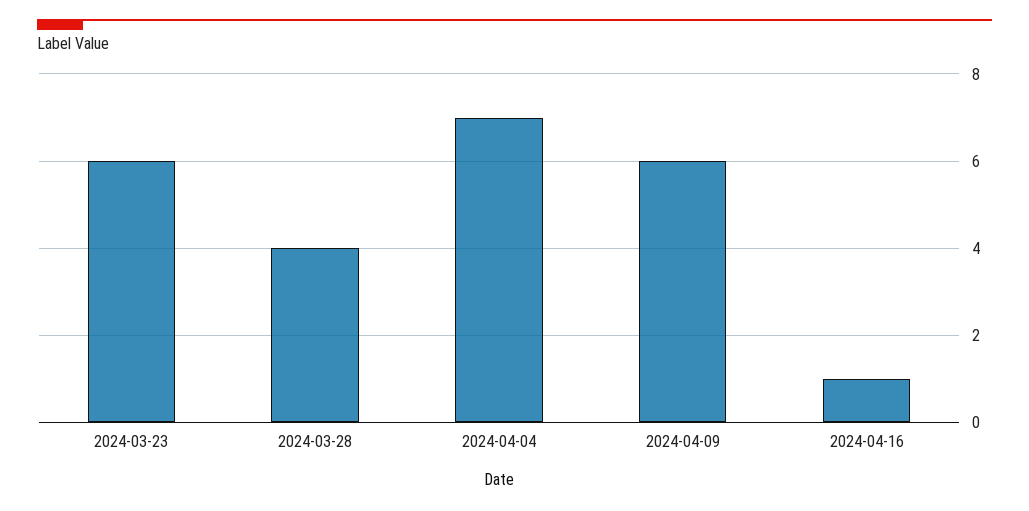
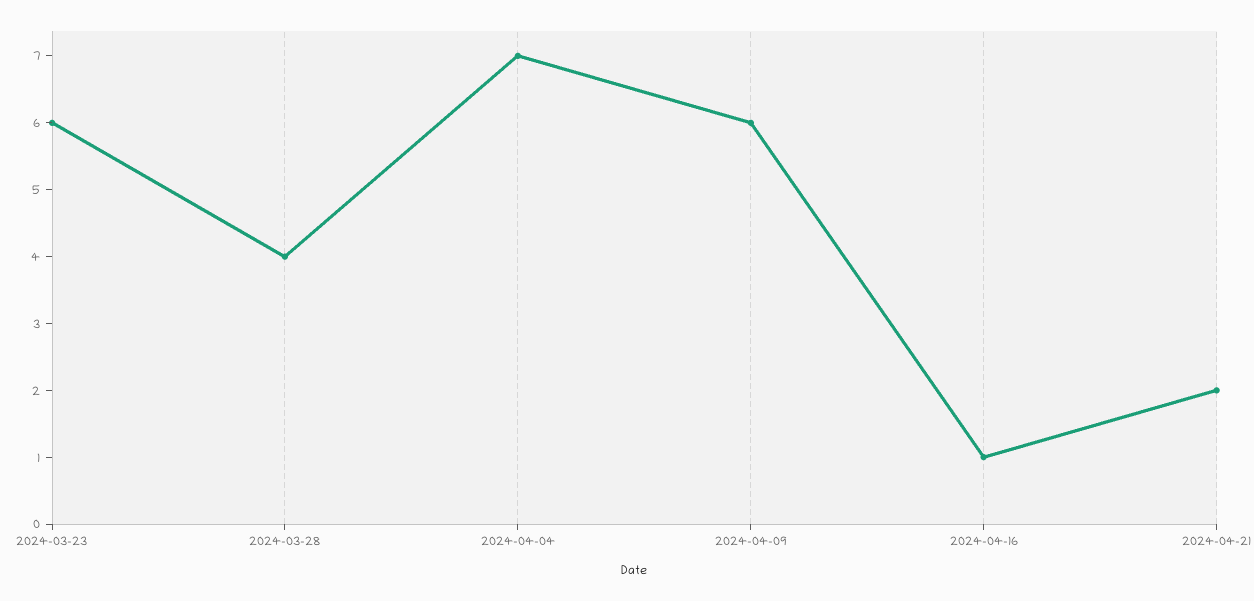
2024-04-21: none -> 2

